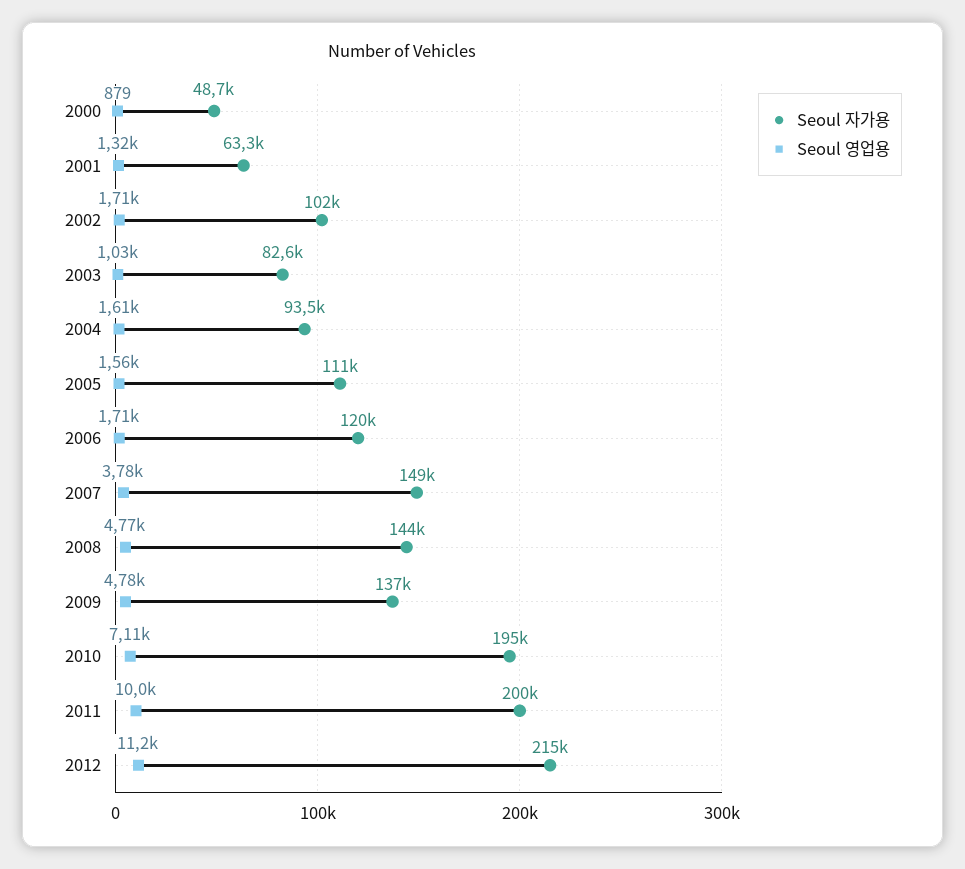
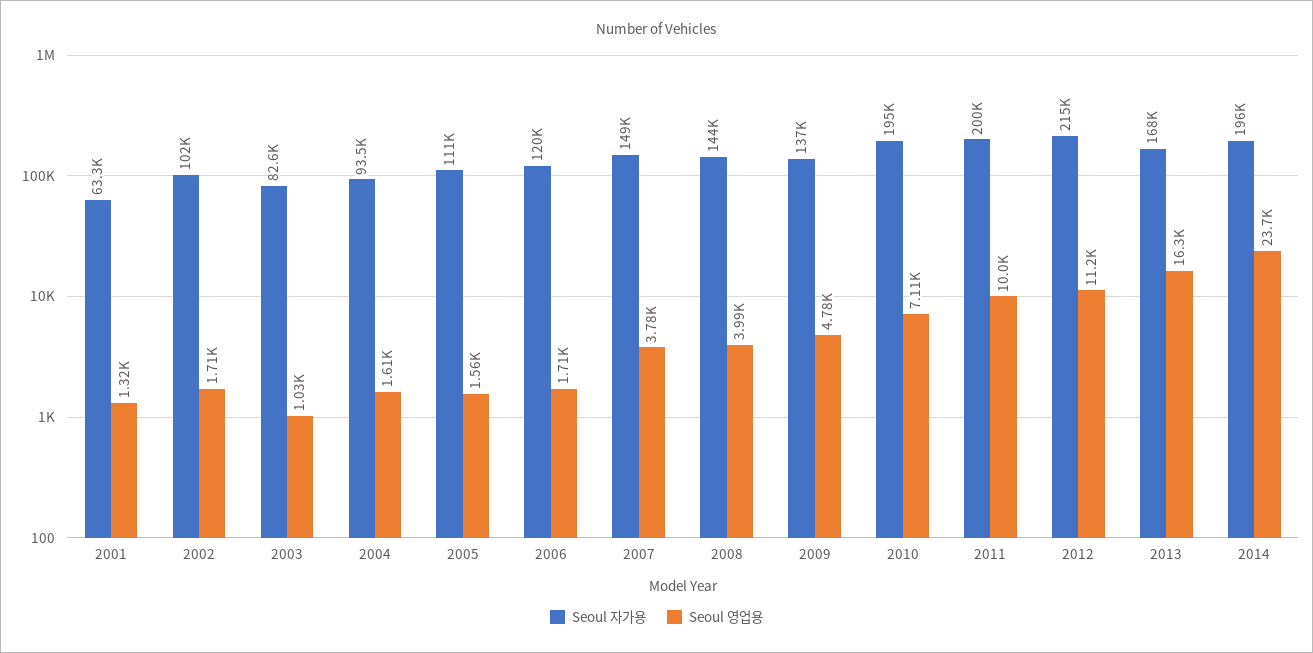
Seoul 자가용, 2000: 48700 -> none
Seoul 영업용, 2000: 879 -> none
Seoul 영업용, 2008: 4770 -> 3990
Seoul 자가용, 2013: none -> 168000
Seoul 영업용, 2013: none -> 16300
Seoul 자가용, 2014: none -> 196000
Seoul 영업용, 2014: none -> 23700

